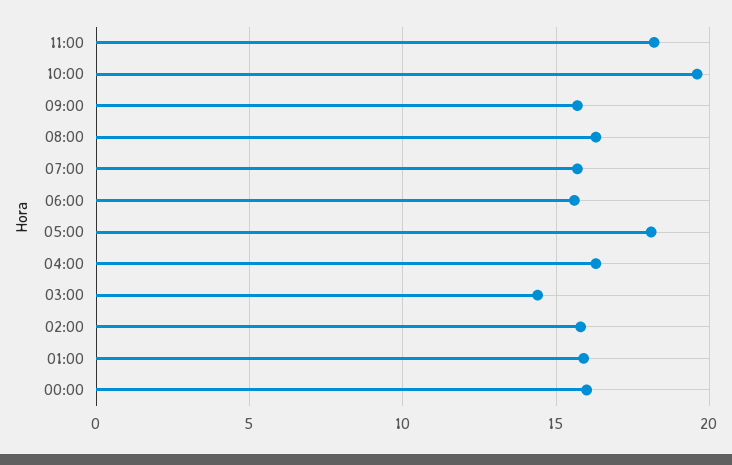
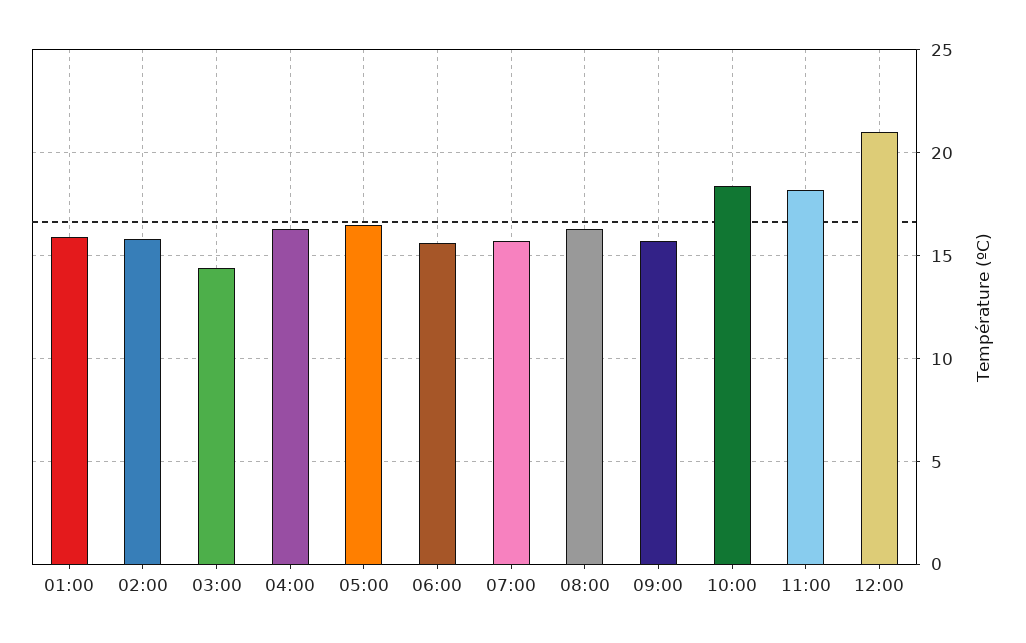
10:00: 19.5 -> 18.5
05:00: 18 -> 16.5
00:00: 16 -> none
12:00: none -> 21

